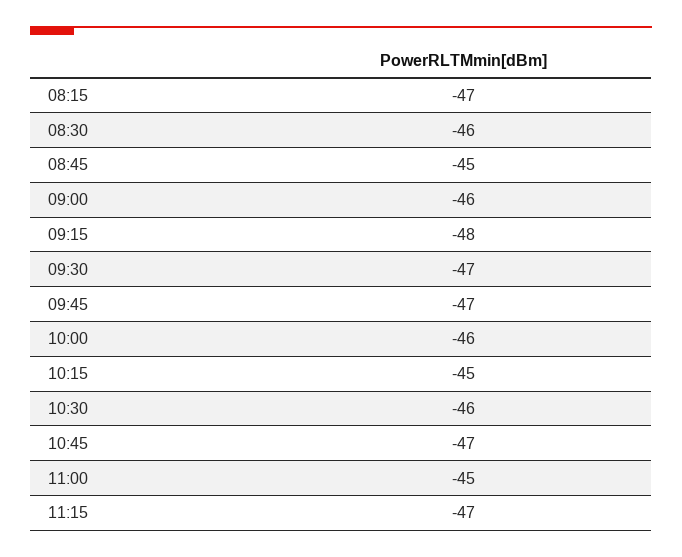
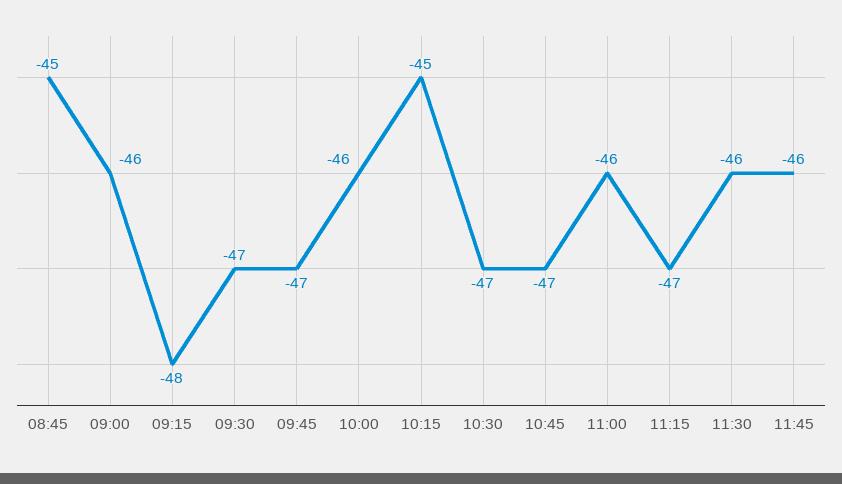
08:15: -47 -> none
08:30: -46 -> none
10:30: -46 -> -47
11:00: -45 -> -46
11:30: none -> -46
11:45: none -> -46

